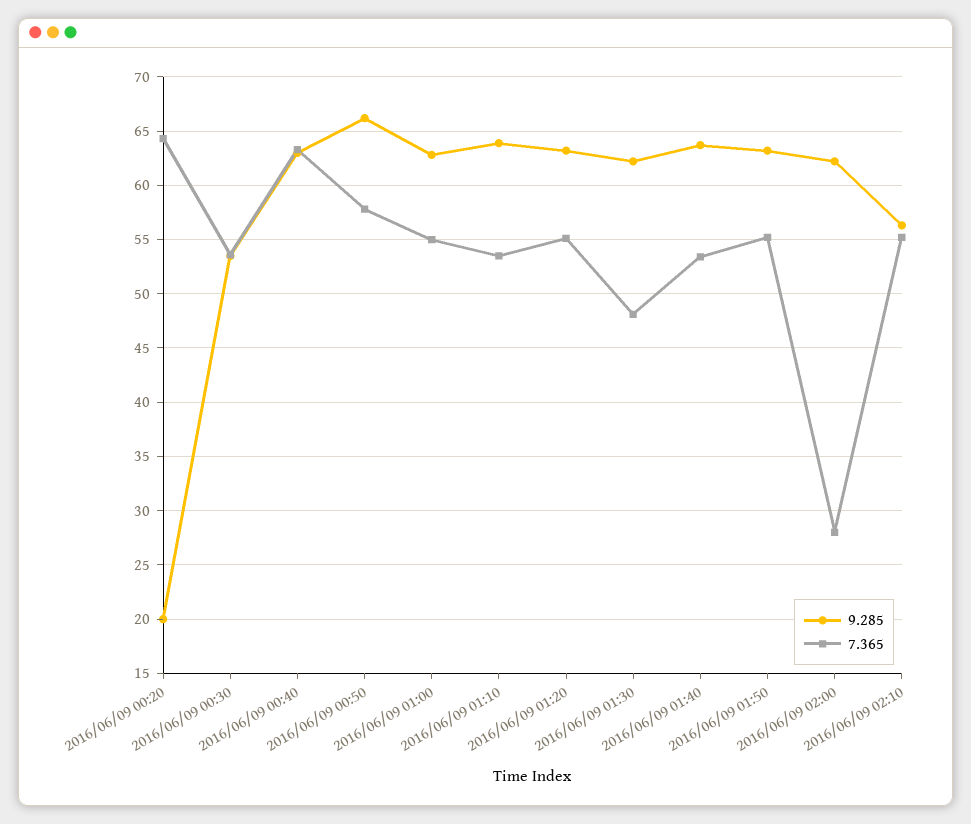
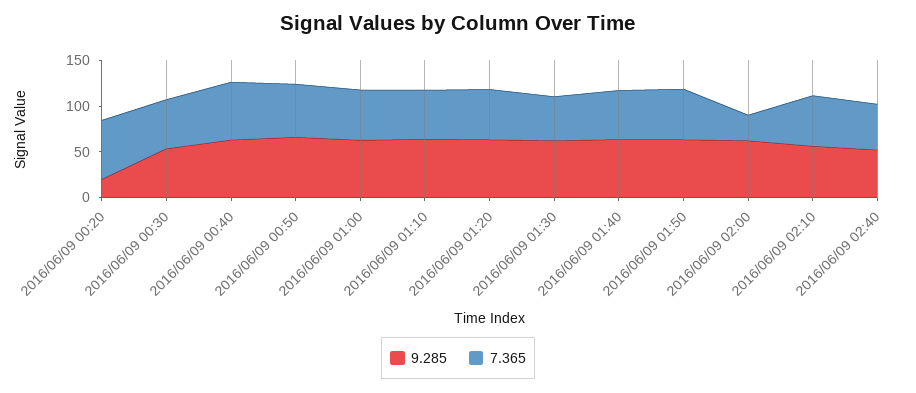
9.285, 2016/06/09 02:40: none -> 50
7.365, 2016/06/09 02:40: none -> 50

